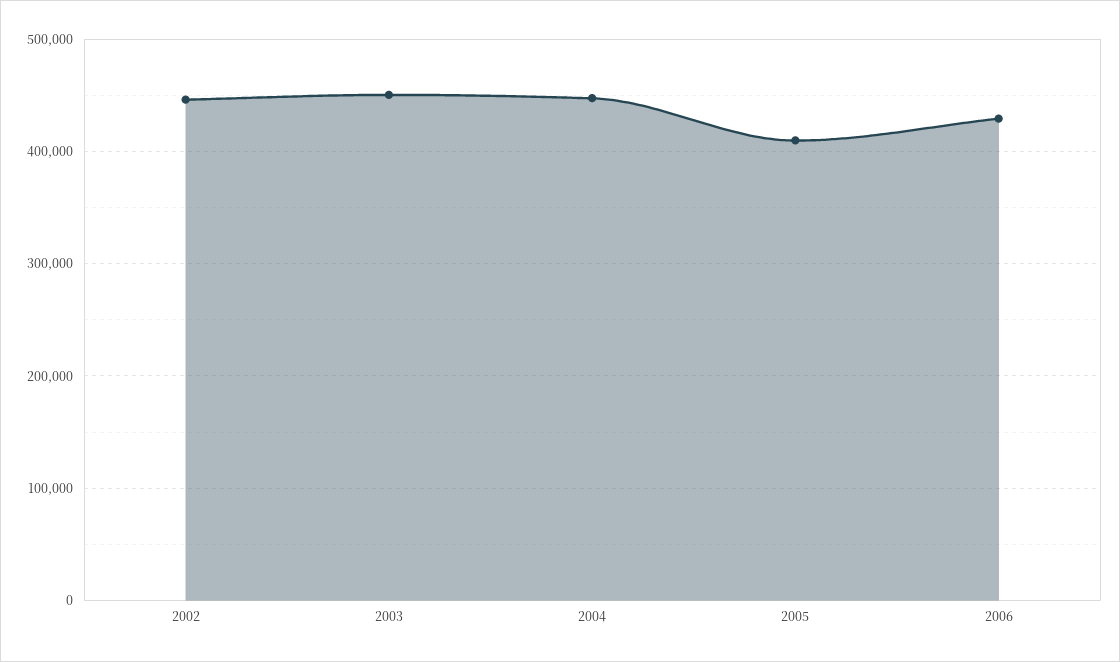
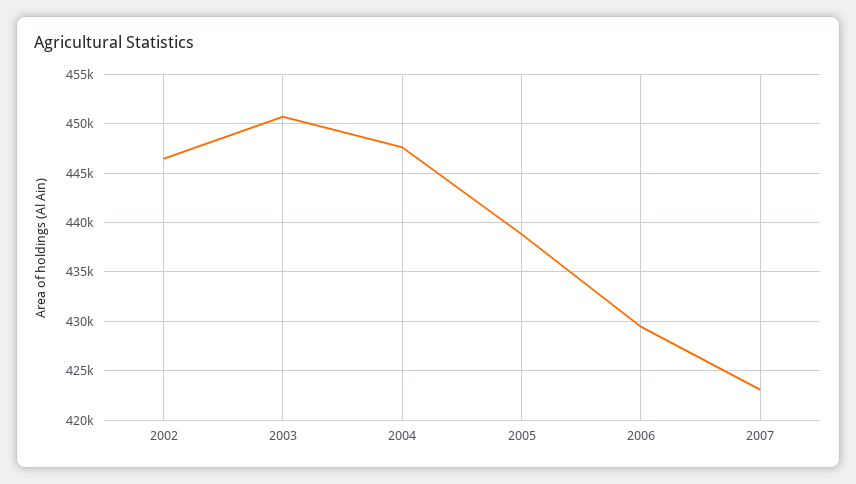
2005: 410000 -> 439000
2007: none -> 423000

